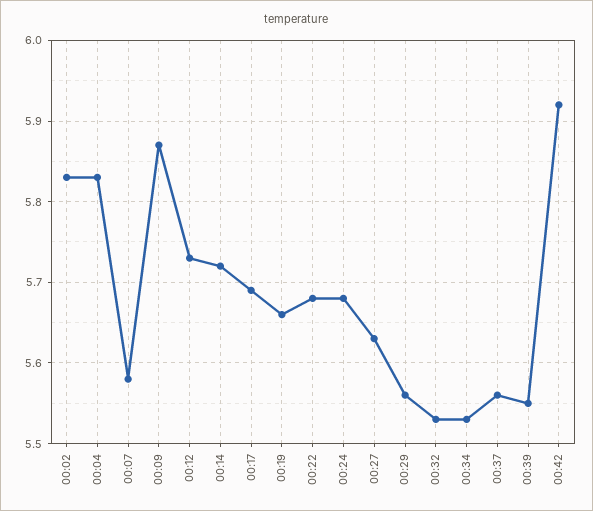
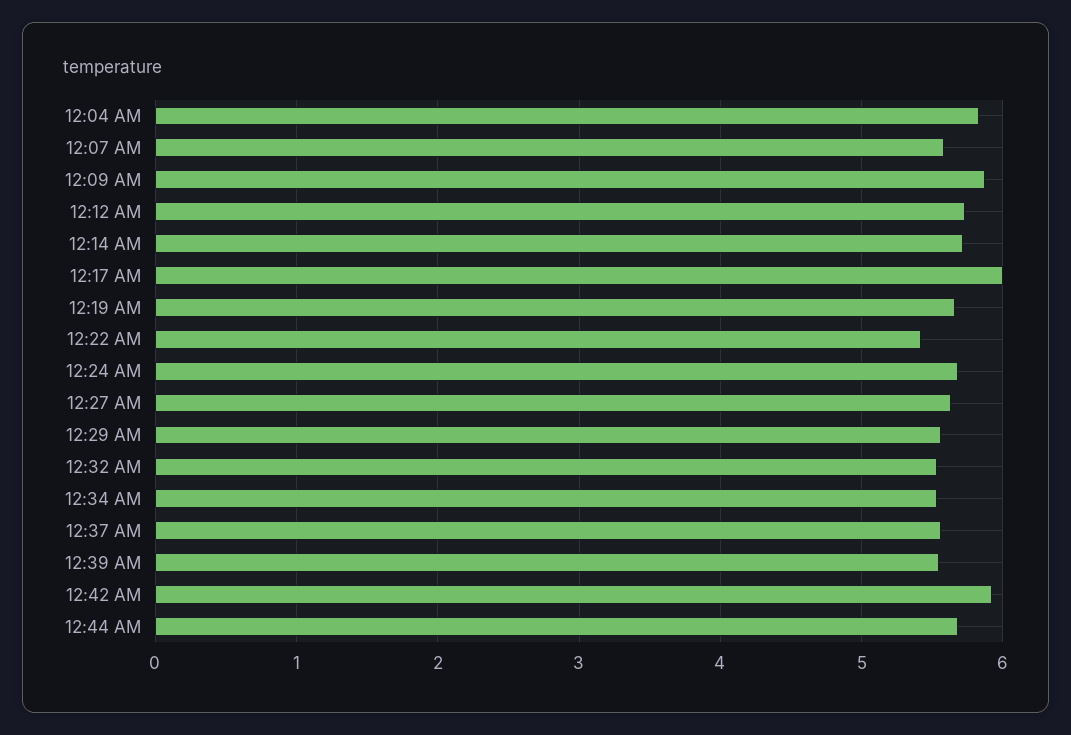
00:02: 5.83 -> none
00:17: 5.69 -> 6
00:22: 5.68 -> 5.4
12:44 AM: none -> 5.7

